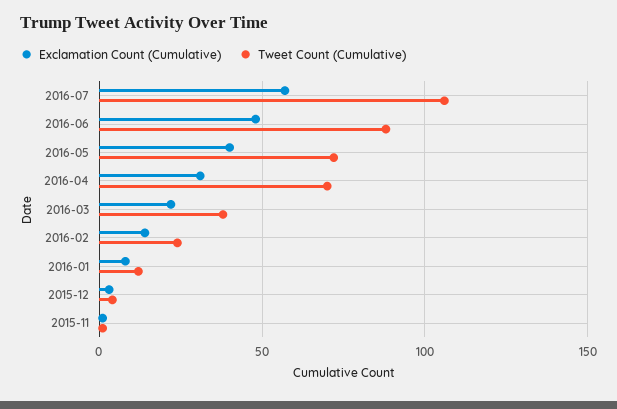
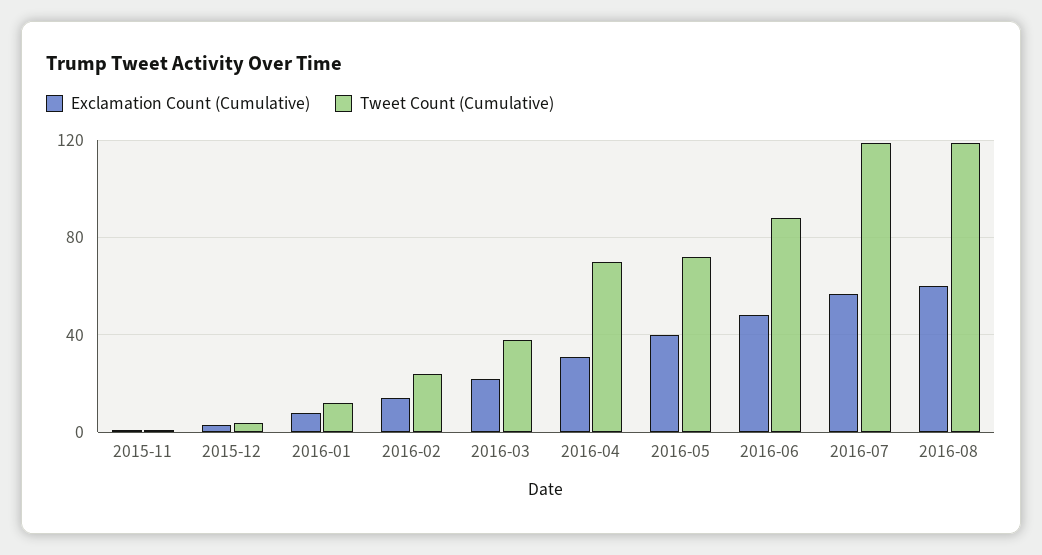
Tweet Count (Cumulative), 2016-07: 105 -> 120
Exclamation Count (Cumulative), 2016-08: none -> 60
Tweet Count (Cumulative), 2016-08: none -> 120

